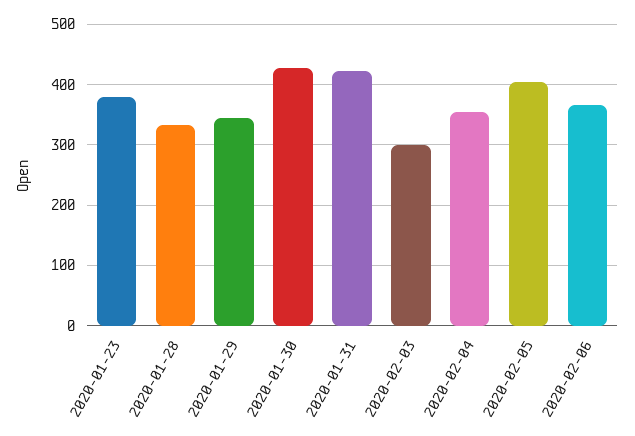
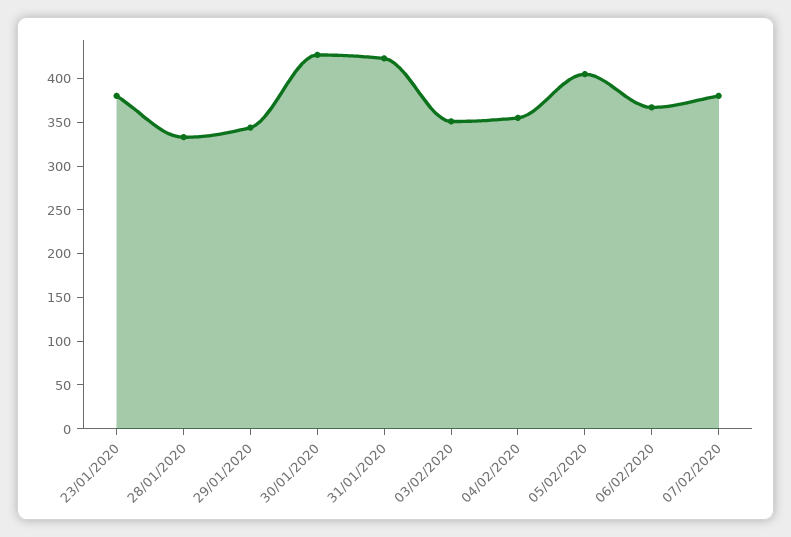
2020-02-03: 300 -> 350
07/02/2020: none -> 380

